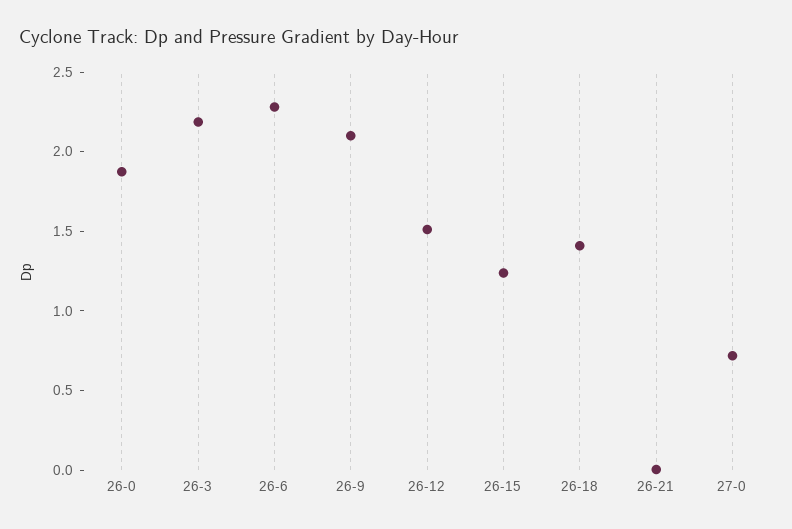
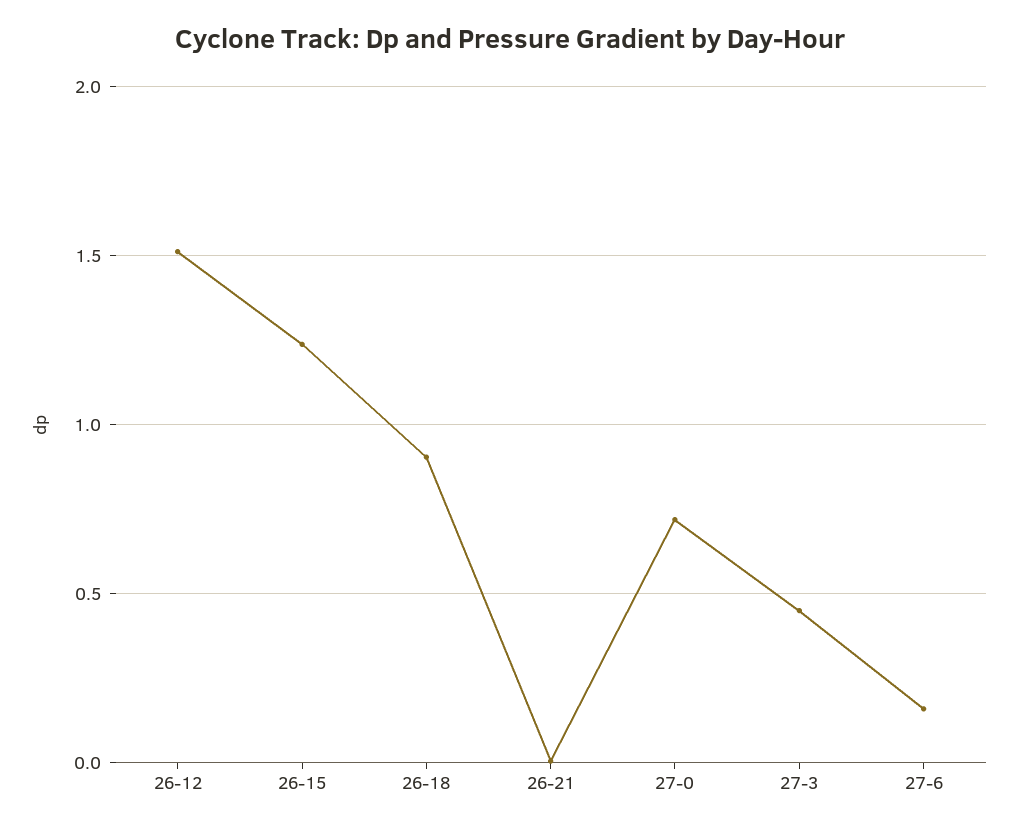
26-0: 1.9 -> none
26-3: 2.2 -> none
26-6: 2.3 -> none
26-9: 2.1 -> none
26-18: 1.4 -> 0.9
27-3: none -> 0.45
27-6: none -> 0.15

